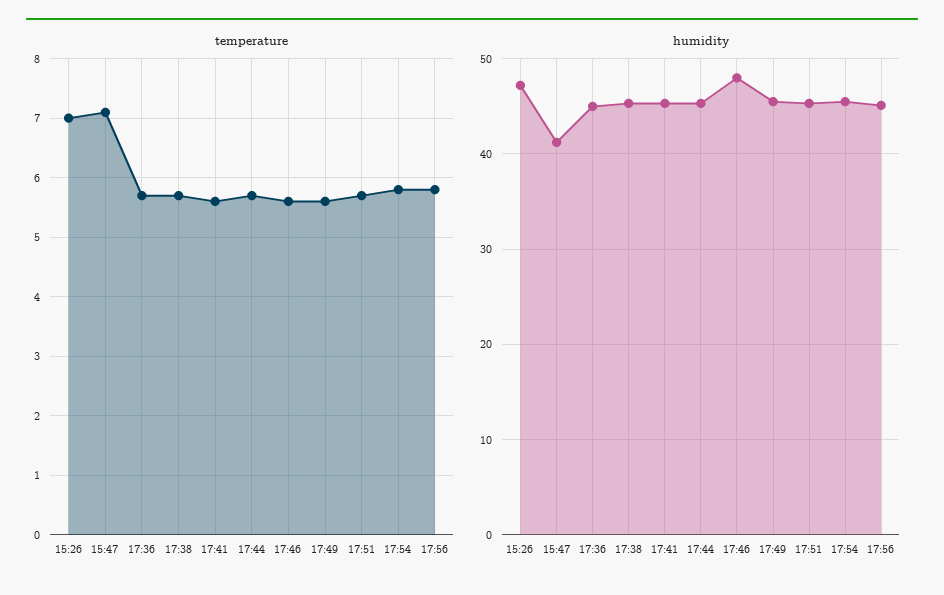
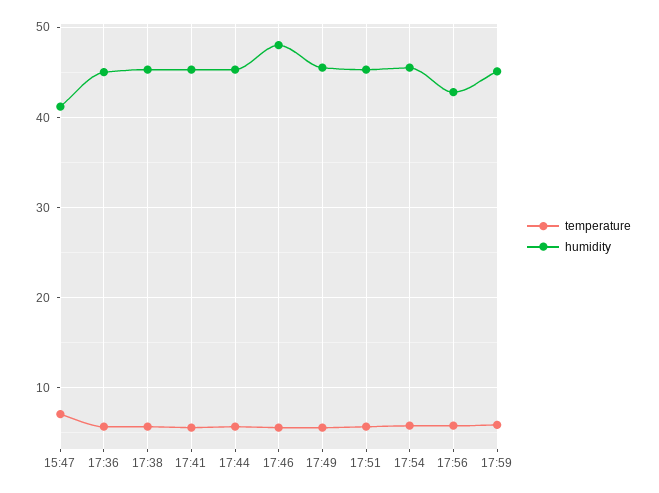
temperature, 15:26: 7 -> none
humidity, 15:26: 47 -> none
humidity, 17:56: 45 -> 43
temperature, 17:59: none -> 6
humidity, 17:59: none -> 45

